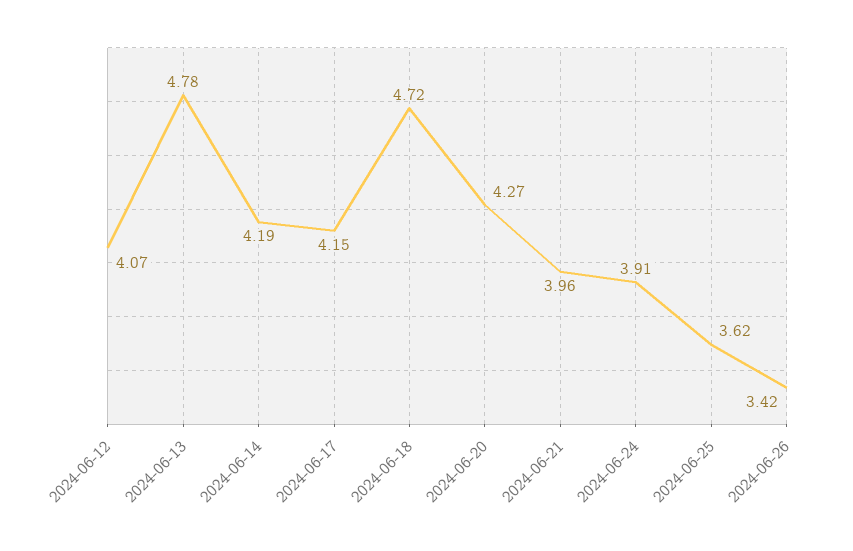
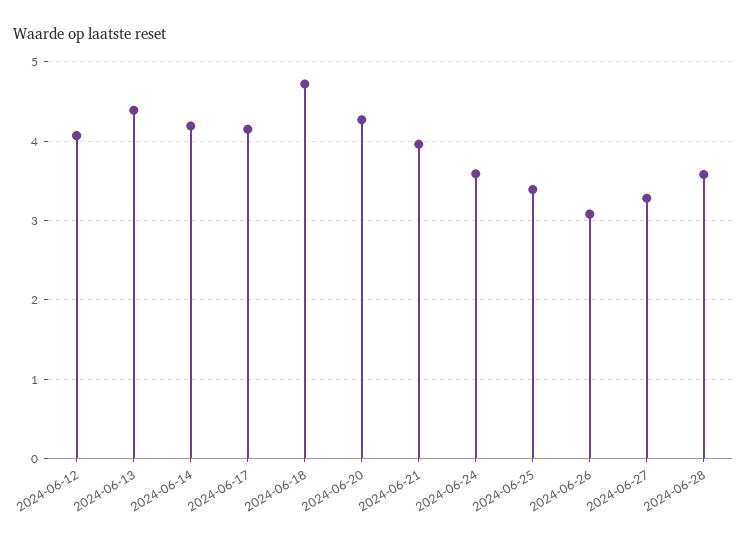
2024-06-13: 4.78 -> 4.4
2024-06-24: 3.91 -> 3.6
2024-06-25: 3.62 -> 3.4
2024-06-26: 3.42 -> 3.1
2024-06-27: none -> 3.3
2024-06-28: none -> 3.6

